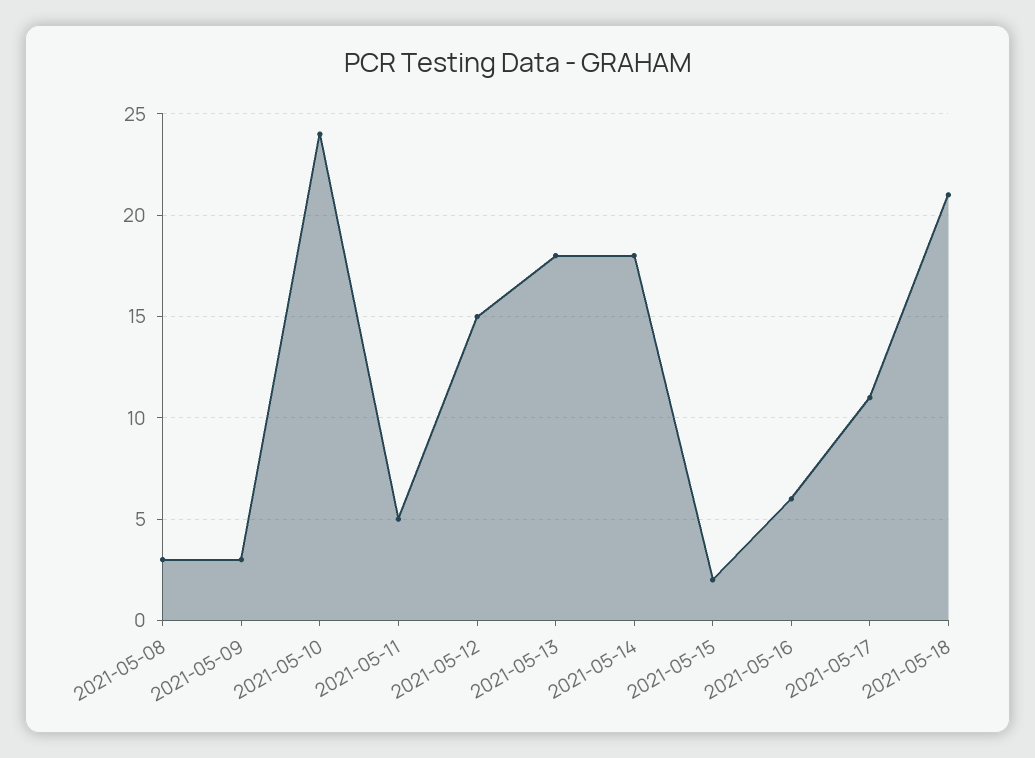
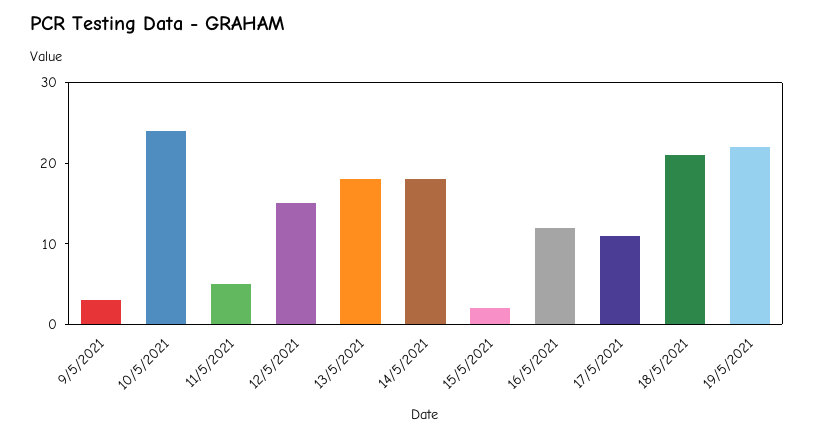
2021-05-08: 3 -> none
2021-05-16: 6 -> 12
19/5/2021: none -> 22

